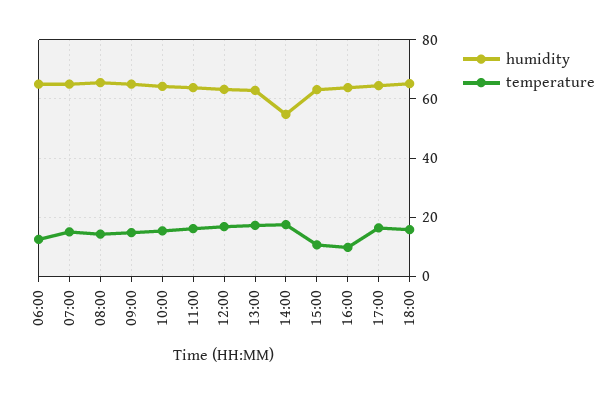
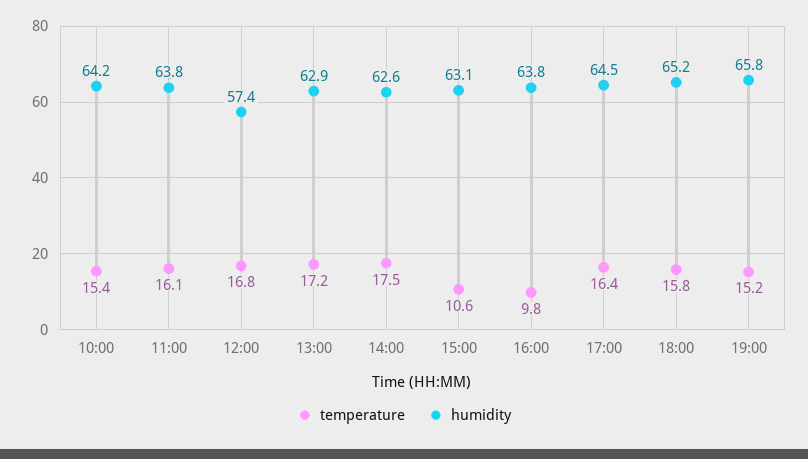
humidity, 06:00: 65 -> none
temperature, 06:00: 12.5 -> none
humidity, 07:00: 65 -> none
temperature, 07:00: 15 -> none
humidity, 08:00: 65 -> none
temperature, 08:00: 15 -> none
humidity, 09:00: 65 -> none
temperature, 09:00: 15 -> none
humidity, 12:00: 62.5 -> 57.4
humidity, 14:00: 55 -> 62.6
temperature, 19:00: none -> 15.2
humidity, 19:00: none -> 65.8

